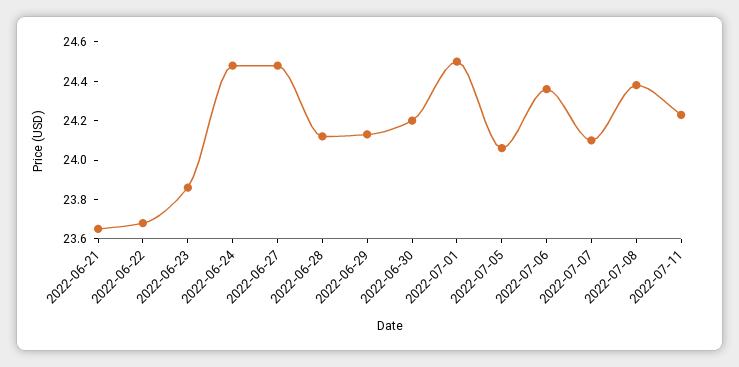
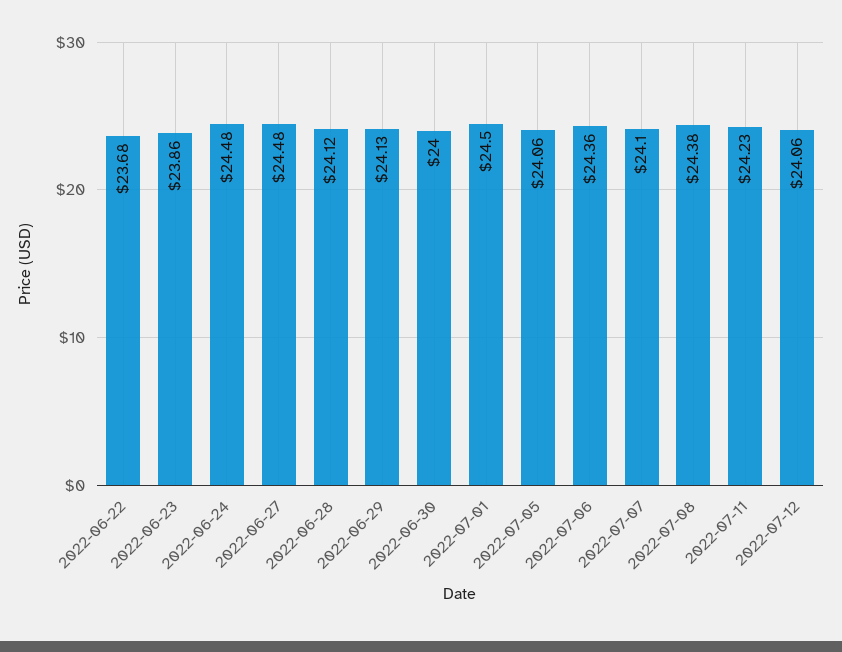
2022-06-21: 23.65 -> none
2022-06-30: 24.2 -> 24
2022-07-12: none -> 24.06

